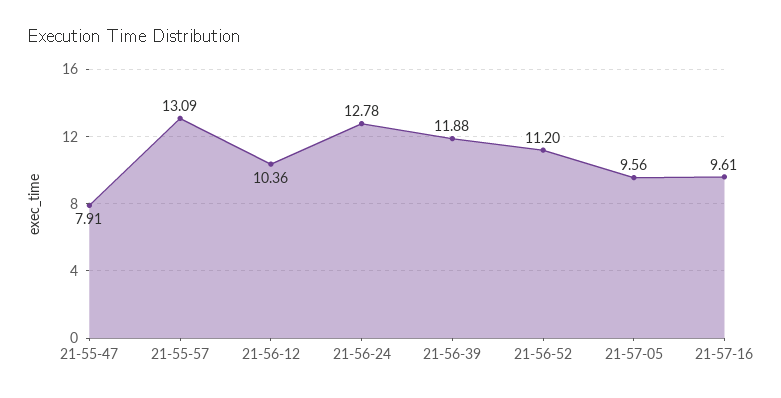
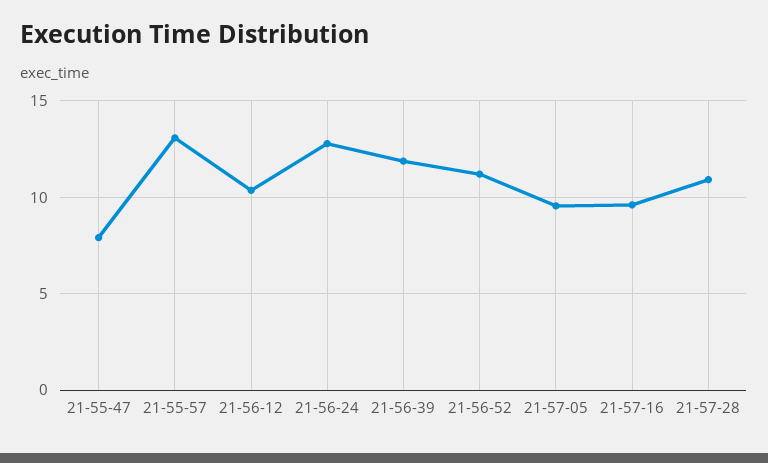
21-57-28: none -> 11

